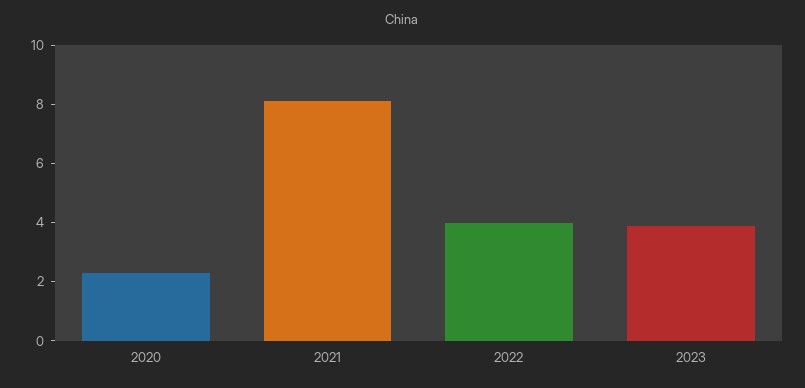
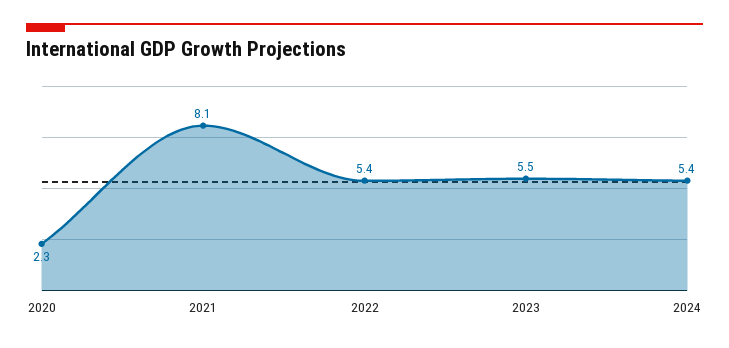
2022: 4 -> 5.4
2023: 4 -> 5.5
2024: none -> 5.4

